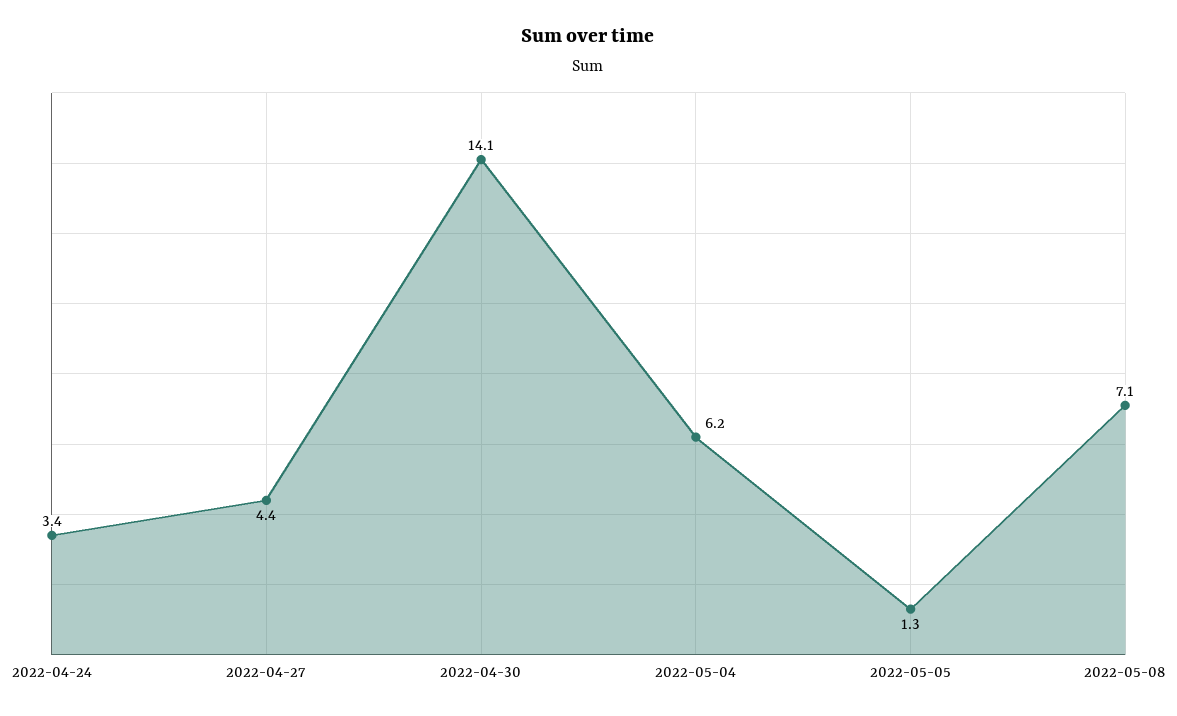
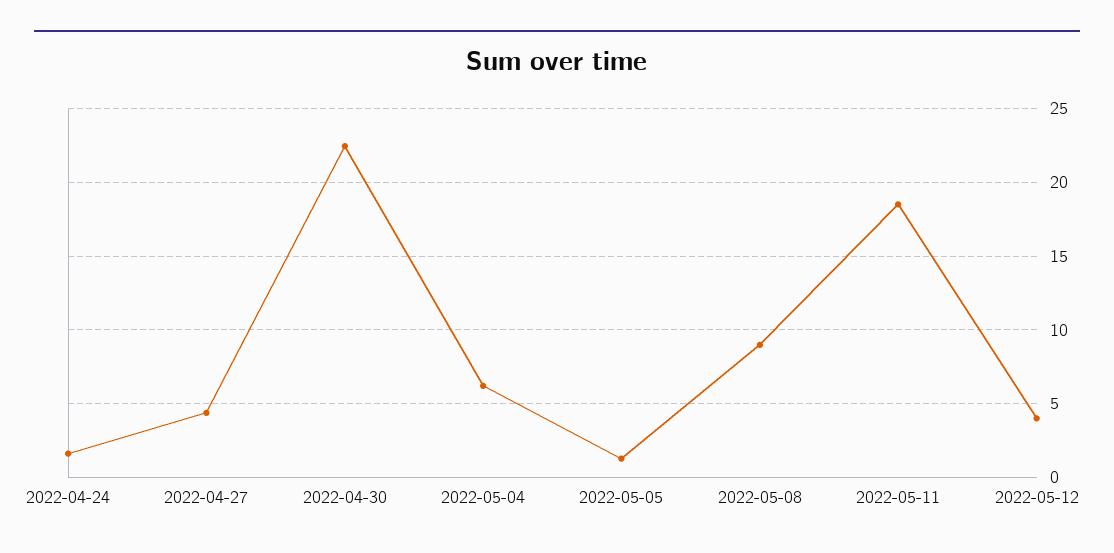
2022-04-24: 3.4 -> 1.5
2022-04-30: 14.1 -> 22.5
2022-05-08: 7.1 -> 9
2022-05-11: none -> 18.5
2022-05-12: none -> 4

